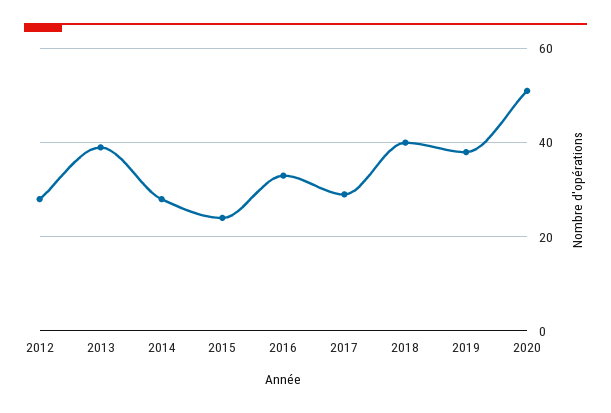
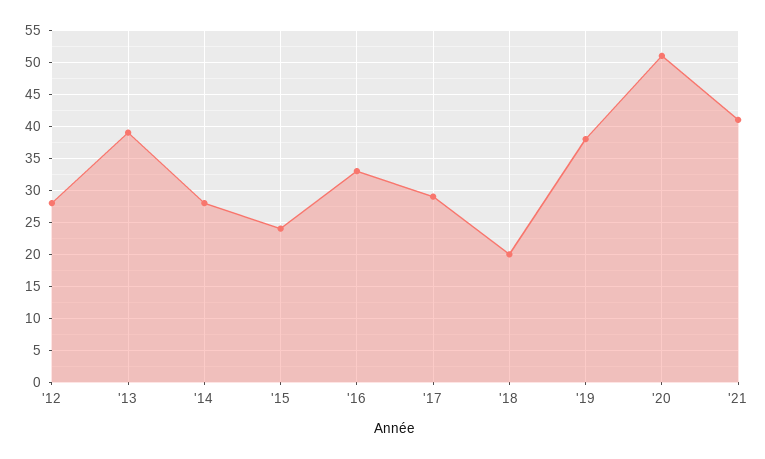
2018: 40 -> 20
'21: none -> 41

